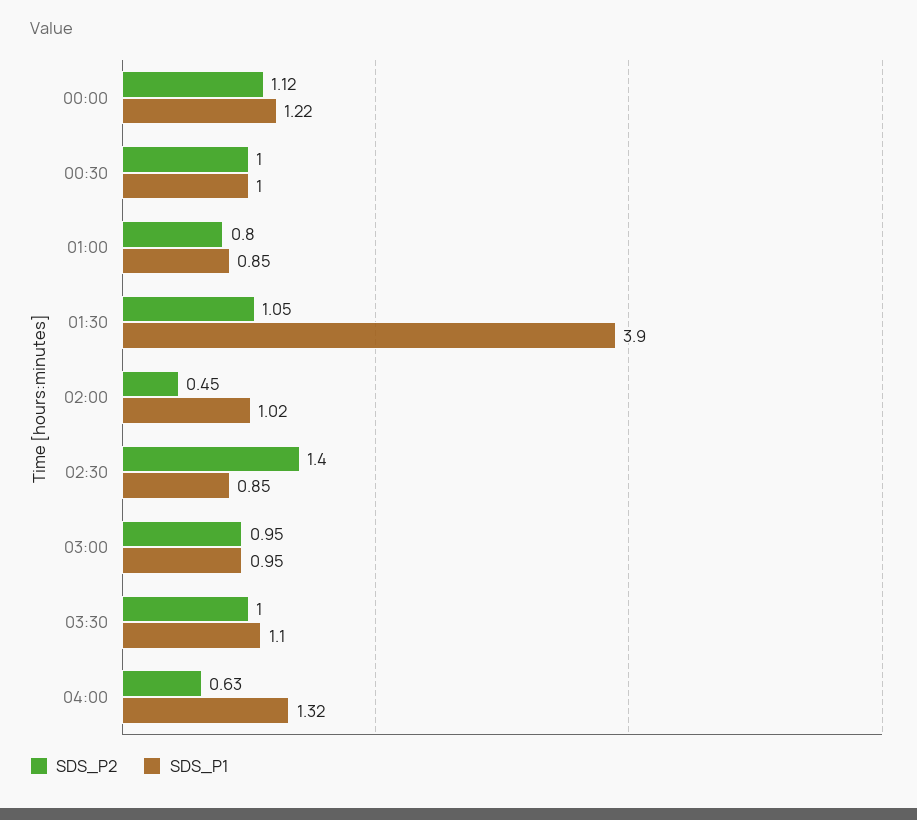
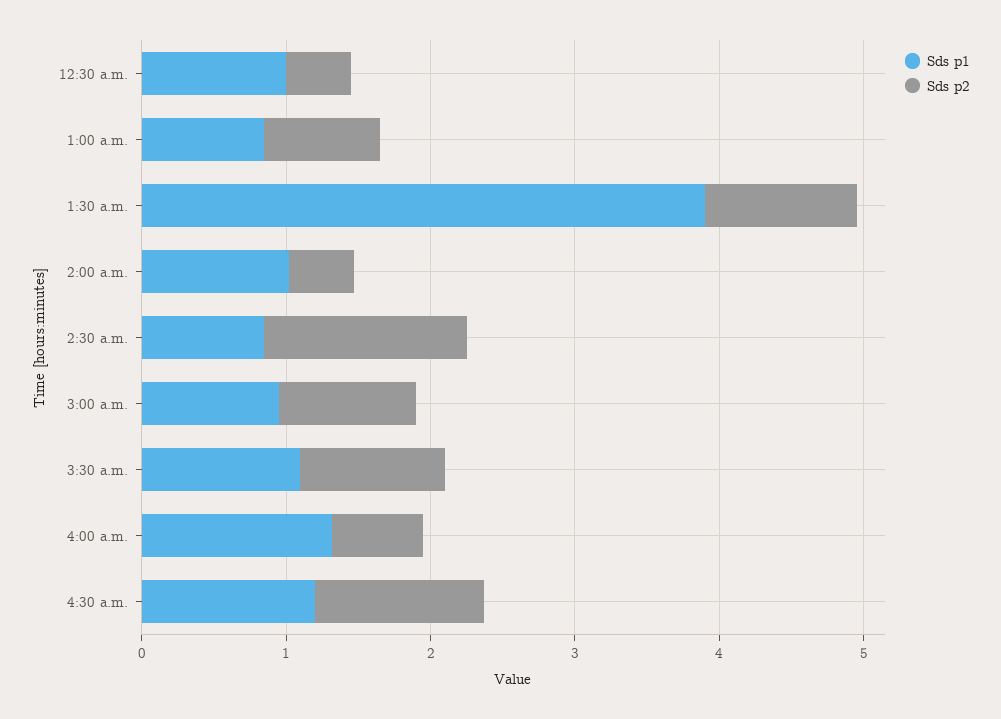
SDS_P2, 00:00: 1.12 -> none
SDS_P1, 00:00: 1.22 -> none
SDS_P2, 00:30: 1 -> 0.4
SDS_P1, 4:30 a.m.: none -> 1.2
SDS_P2, 4:30 a.m.: none -> 1.2

